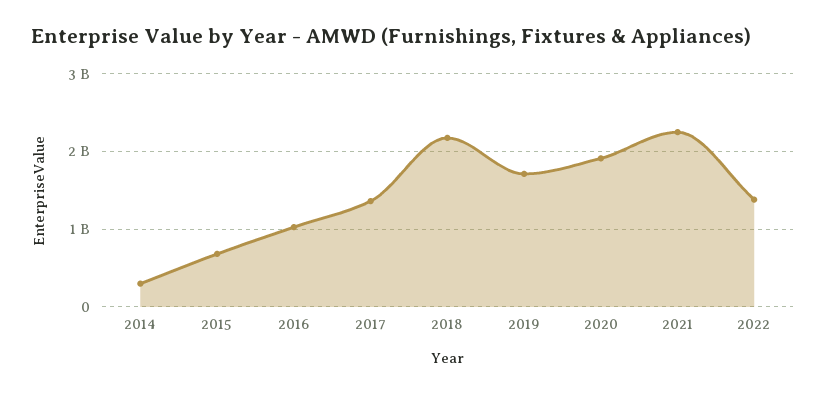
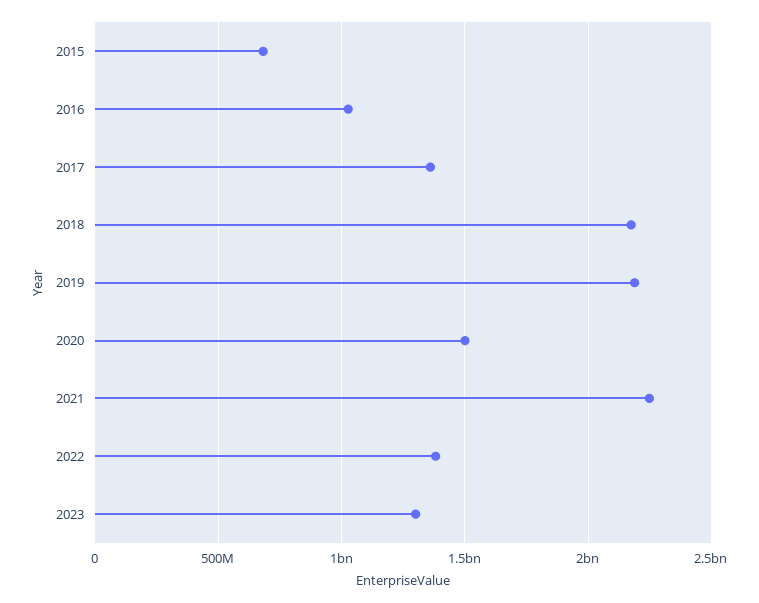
2014: 300000000 -> none
2019: 1700000000 -> 2200000000
2020: 1900000000 -> 1500000000
2023: none -> 1300000000

